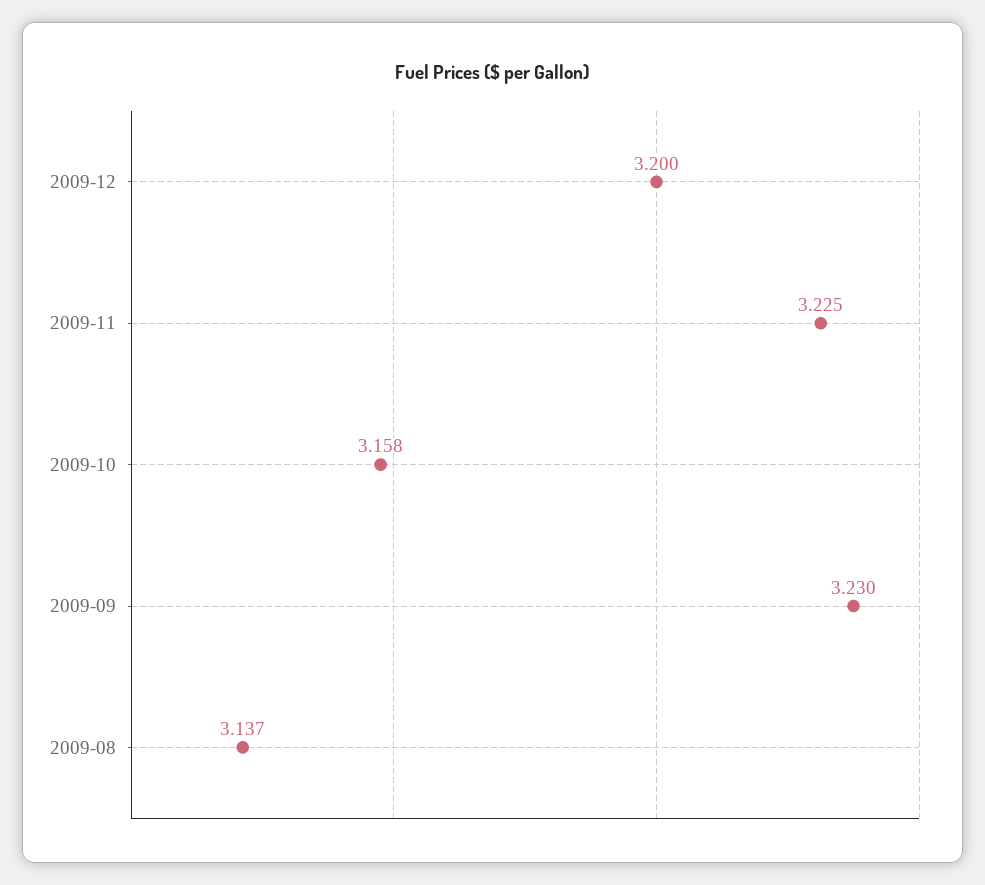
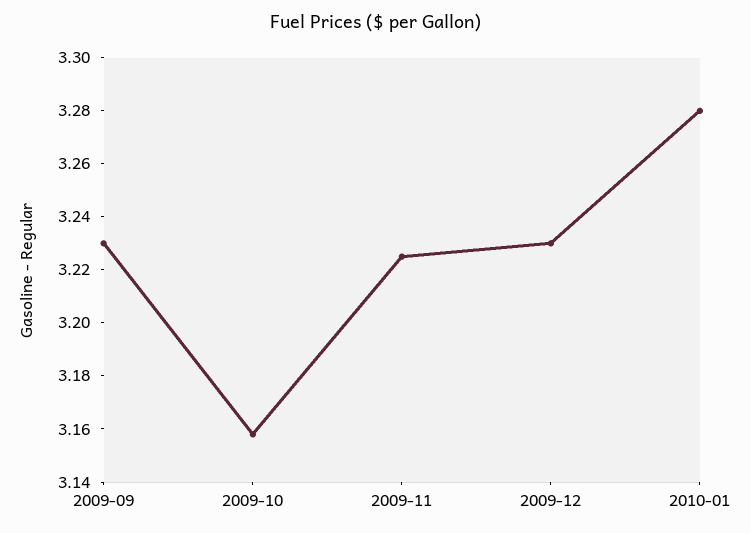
2009-12: 3.2 -> 3.23
2009-08: 3.137 -> none
2010-01: none -> 3.28

